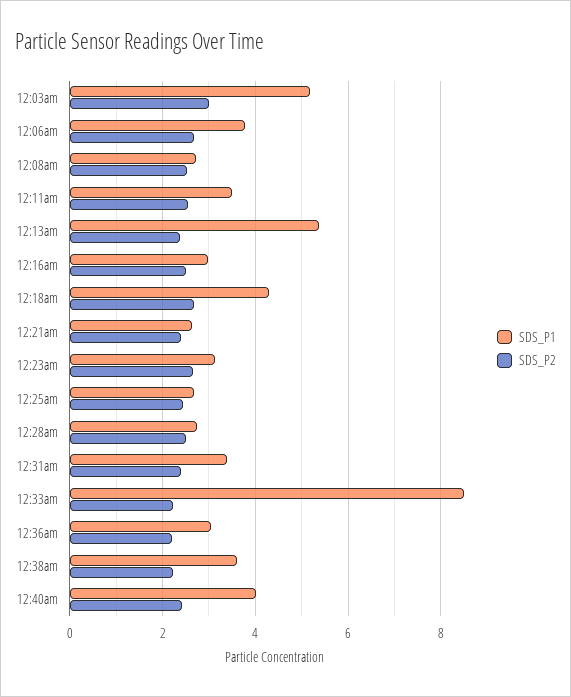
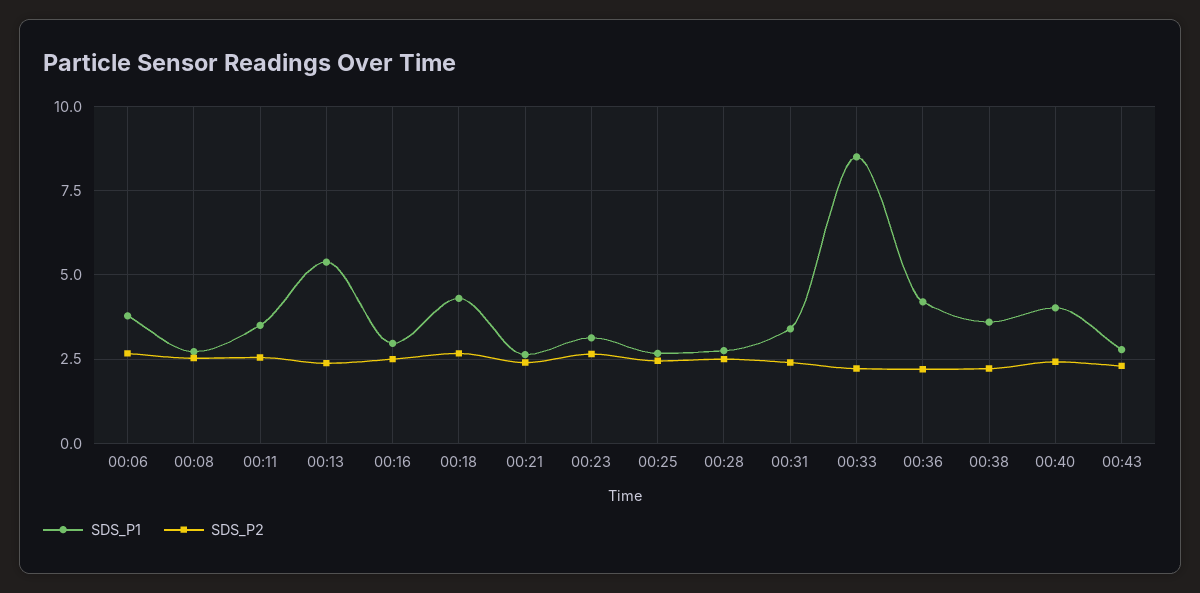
SDS_P1, 12:03am: 5.2 -> none
SDS_P2, 12:03am: 3 -> none
SDS_P1, 12:36am: 3 -> 4.25
SDS_P1, 00:43: none -> 2.75
SDS_P2, 00:43: none -> 2.25

